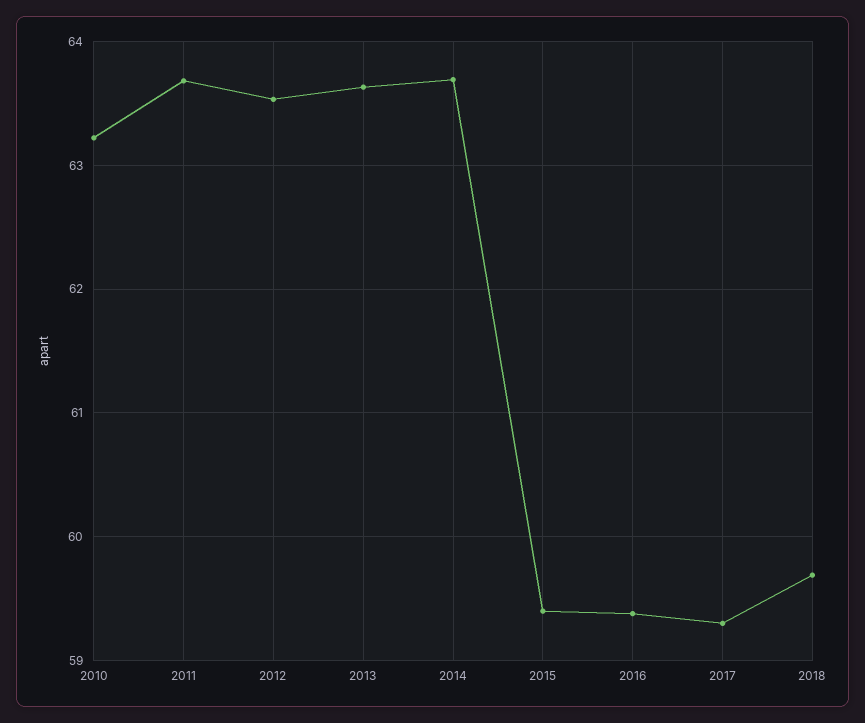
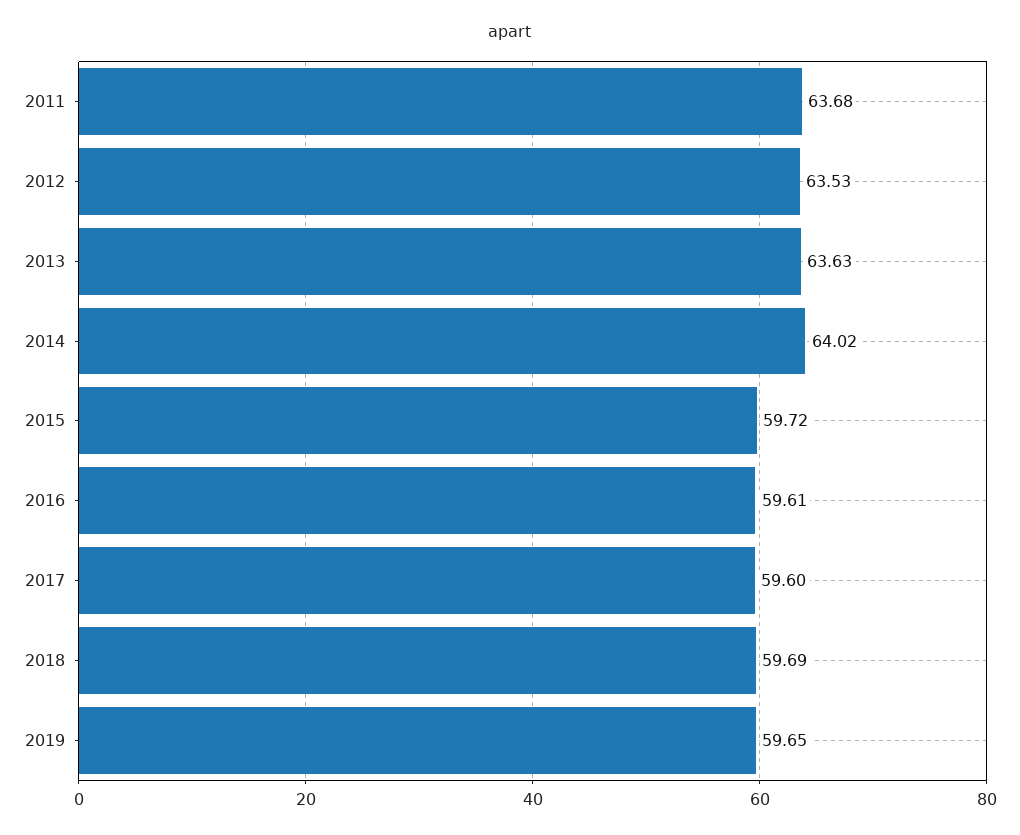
2010: 63.2 -> none
2014: 63.7 -> 64.02
2015: 59.4 -> 59.72
2016: 59.4 -> 59.61
2017: 59.3 -> 59.6
2019: none -> 59.65

